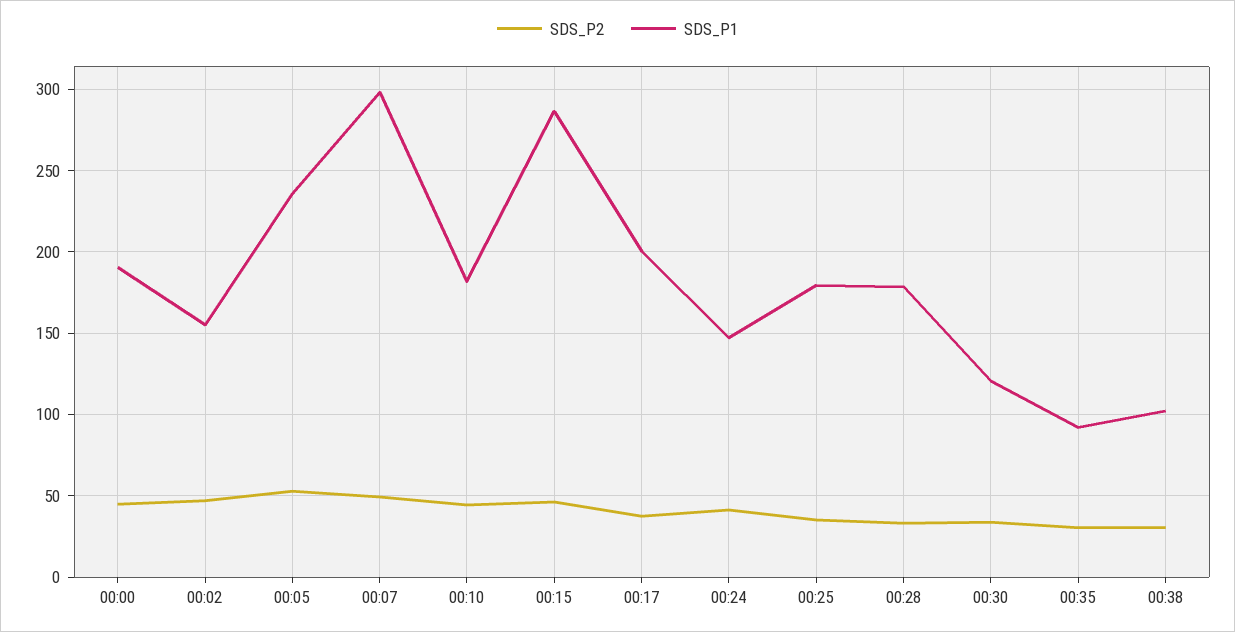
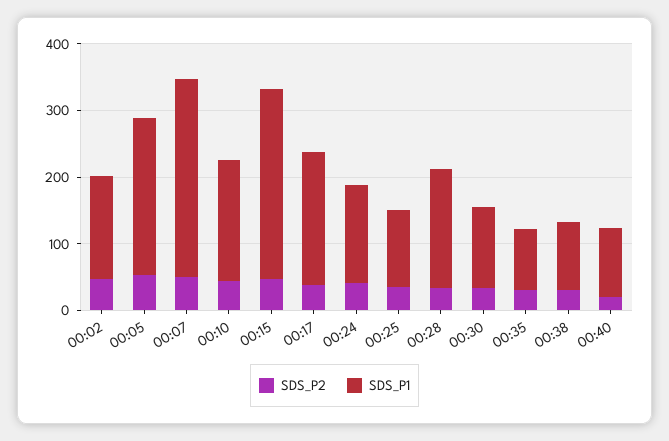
SDS_P2, 00:00: 45 -> none
SDS_P1, 00:00: 190 -> none
SDS_P1, 00:25: 180 -> 120
SDS_P2, 00:40: none -> 20
SDS_P1, 00:40: none -> 100

